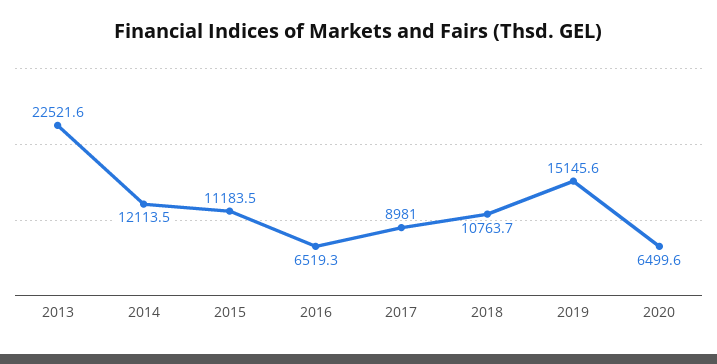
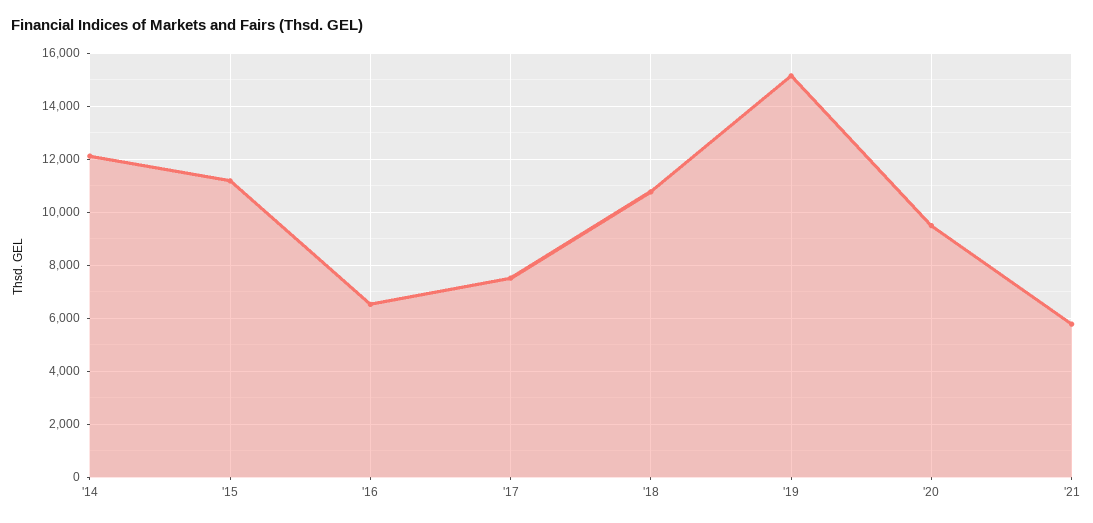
2013: 22521.6 -> none
2017: 8981 -> 7500
2020: 6499.6 -> 9500
'21: none -> 5750

